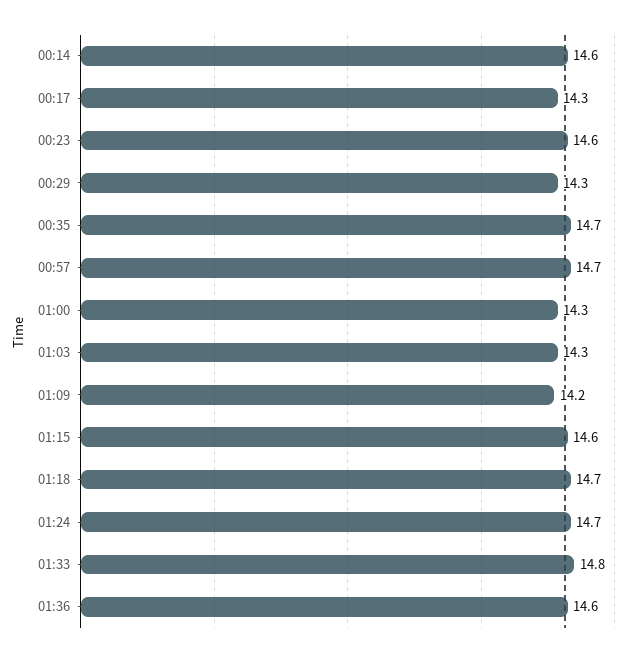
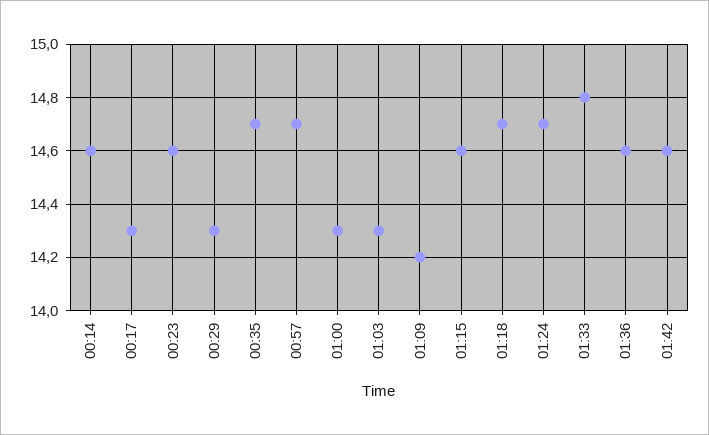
01:42: none -> 14.6

